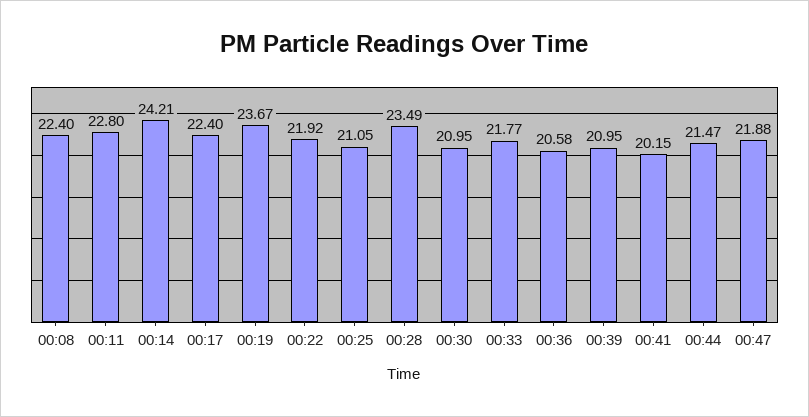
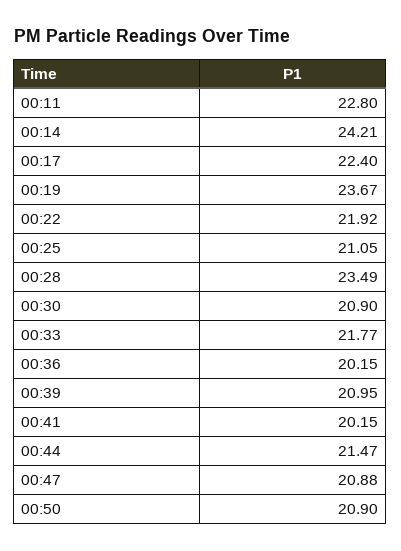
00:08: 22.4 -> none
00:30: 20.95 -> 20.9
00:36: 20.58 -> 20.15
00:47: 21.88 -> 20.88
00:50: none -> 20.9

